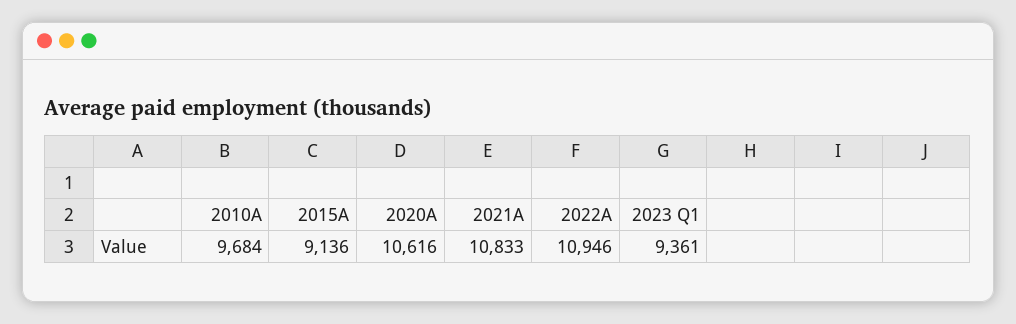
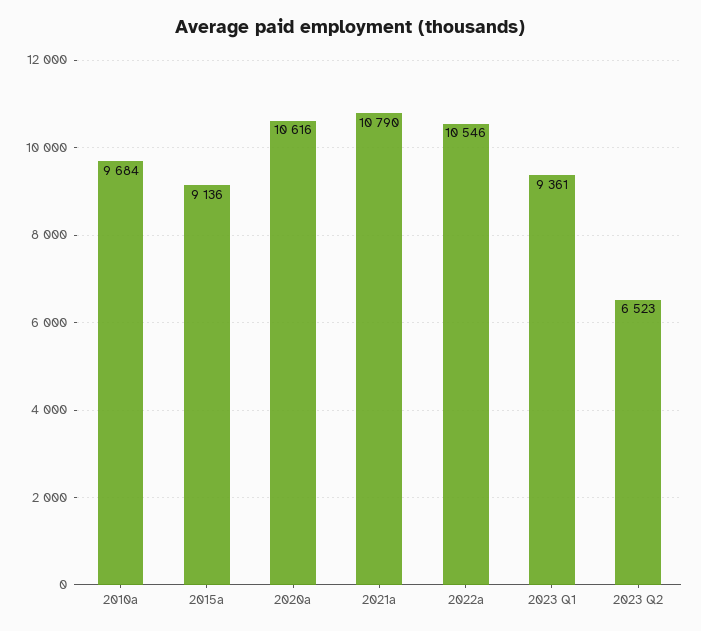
2021A: 10833 -> 10790
2022A: 10946 -> 10546
2023 Q2: none -> 6523

